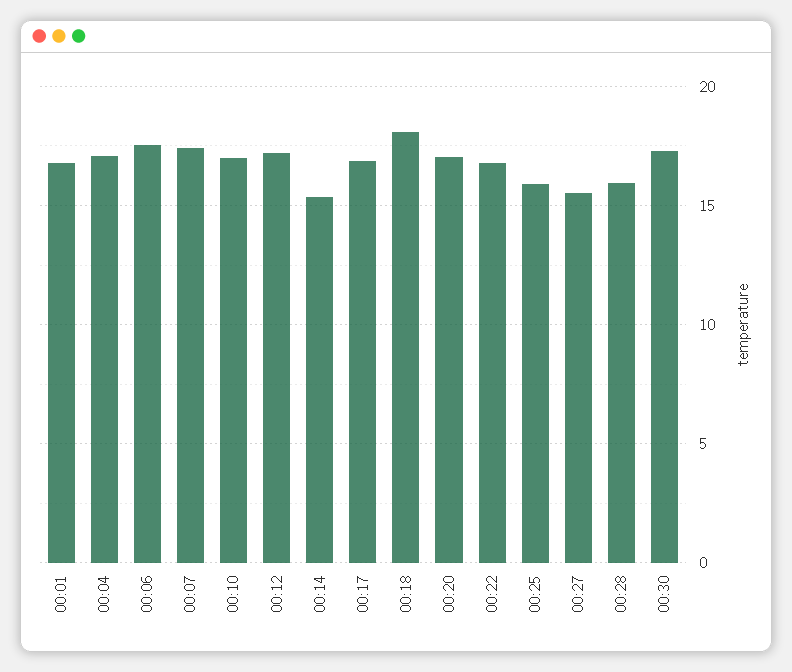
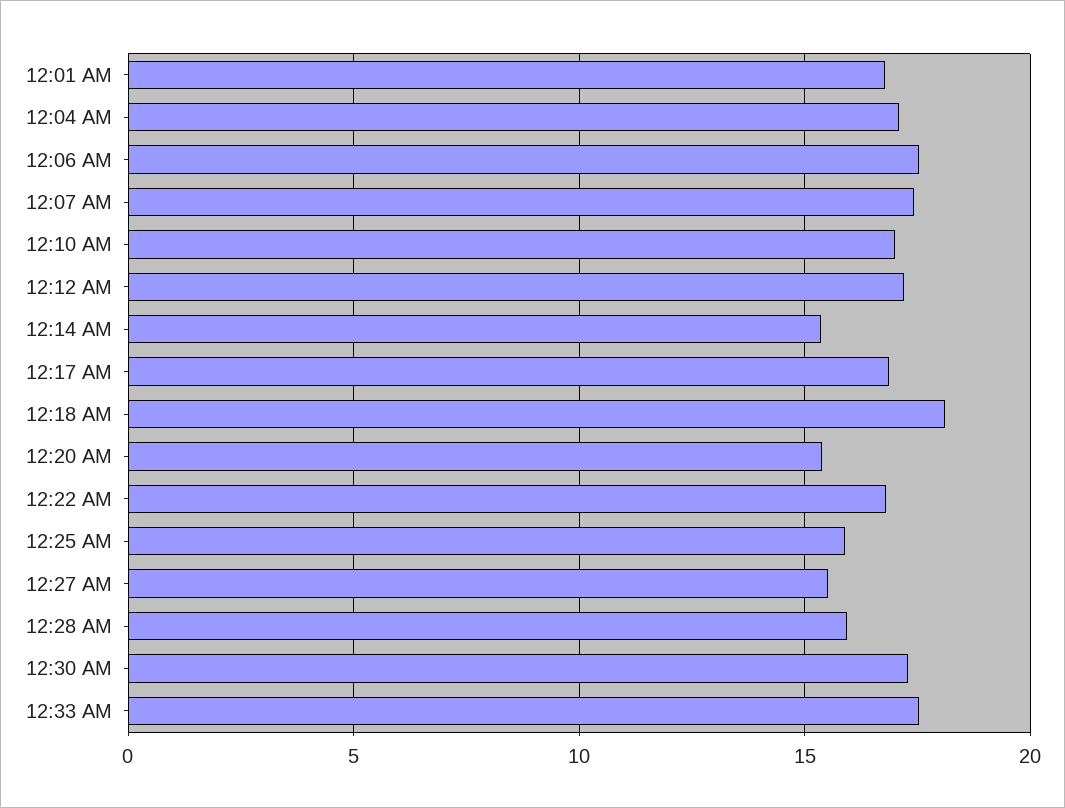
00:20: 17 -> 15.5
12:33 AM: none -> 17.5

